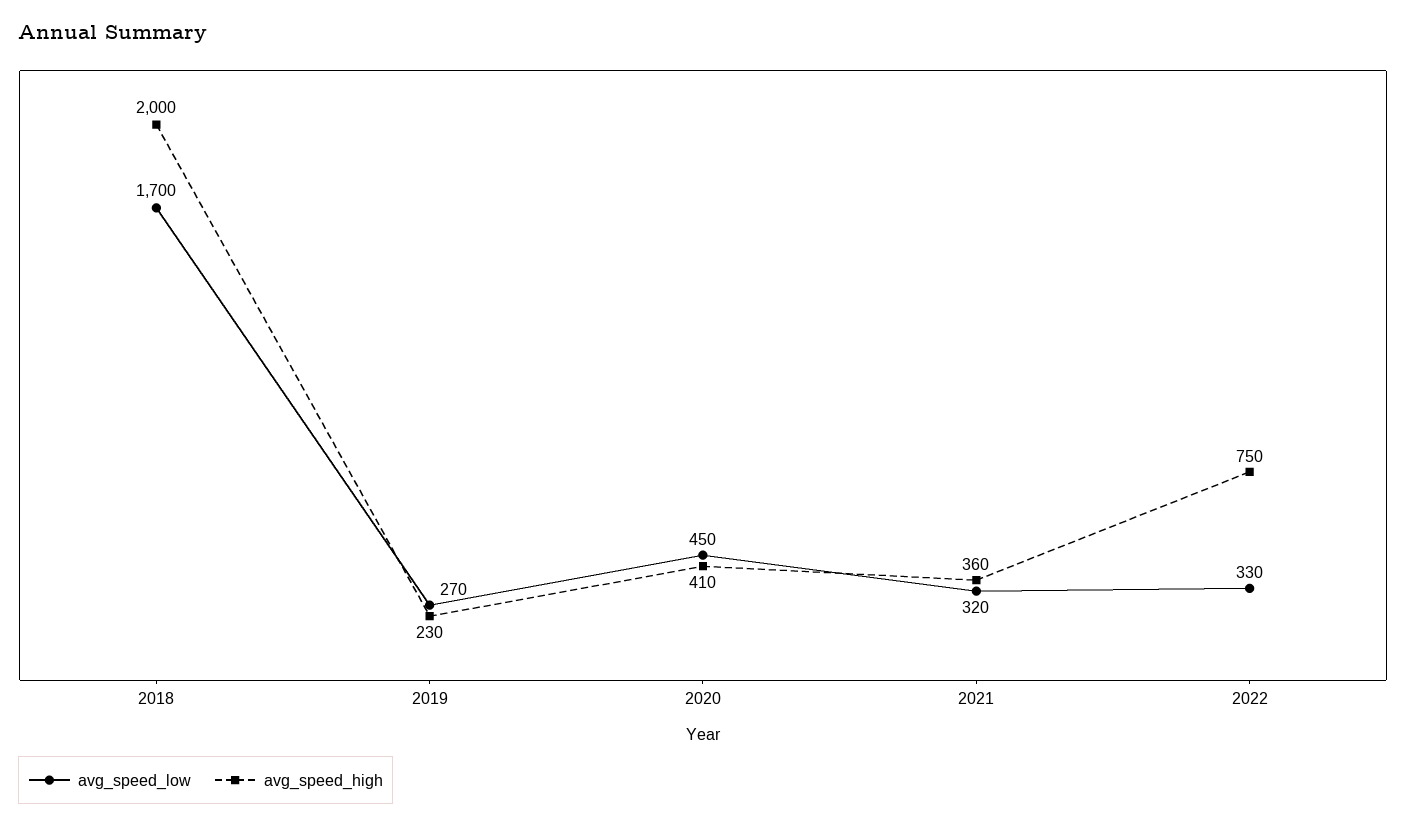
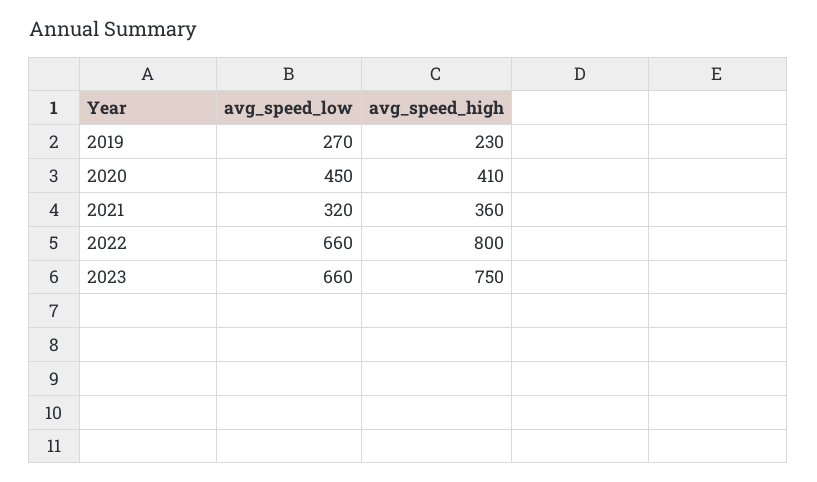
avg_speed_low, 2018: 1700 -> none
avg_speed_high, 2018: 2000 -> none
avg_speed_low, 2022: 330 -> 660
avg_speed_high, 2022: 750 -> 800
avg_speed_low, 2023: none -> 660
avg_speed_high, 2023: none -> 750

